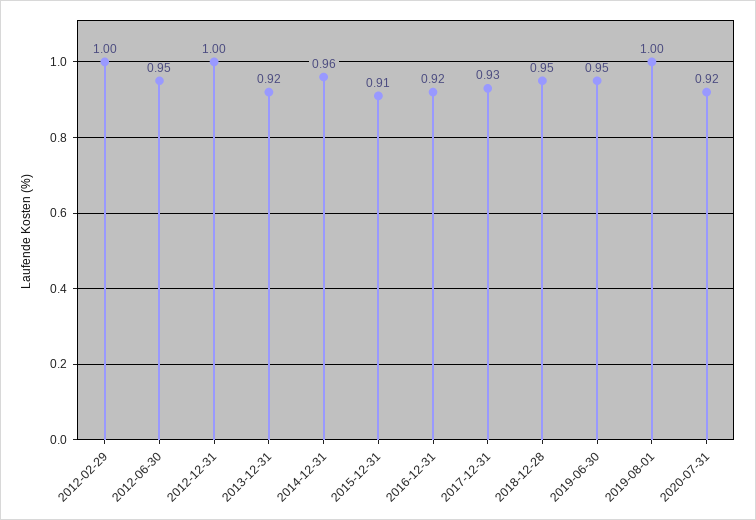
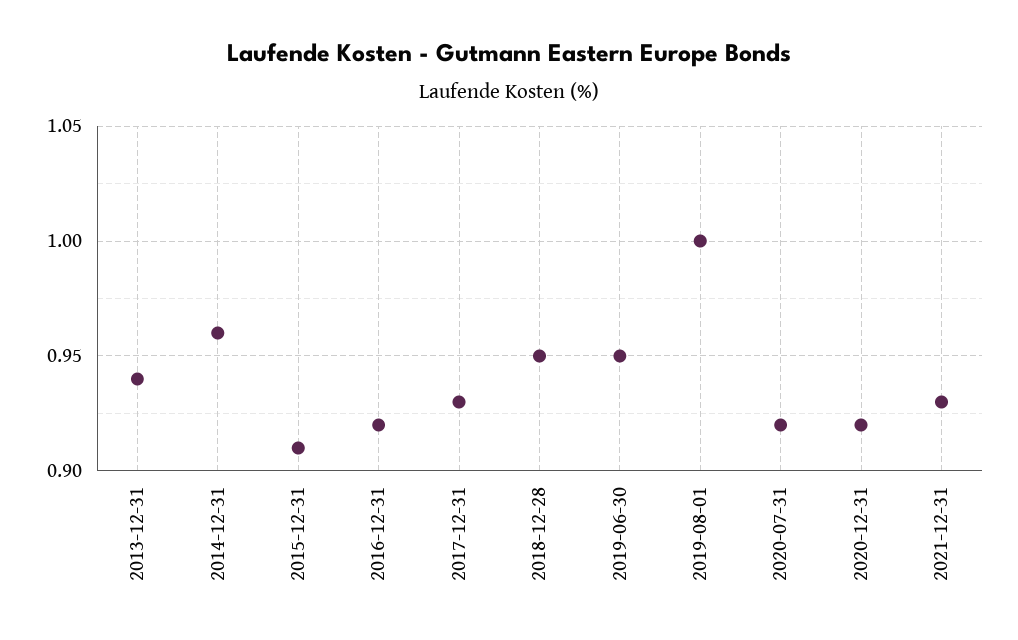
2012-02-29: 1 -> none
2012-06-30: 0.95 -> none
2012-12-31: 1 -> none
2013-12-31: 0.92 -> 0.94
2020-12-31: none -> 0.92
2021-12-31: none -> 0.93

